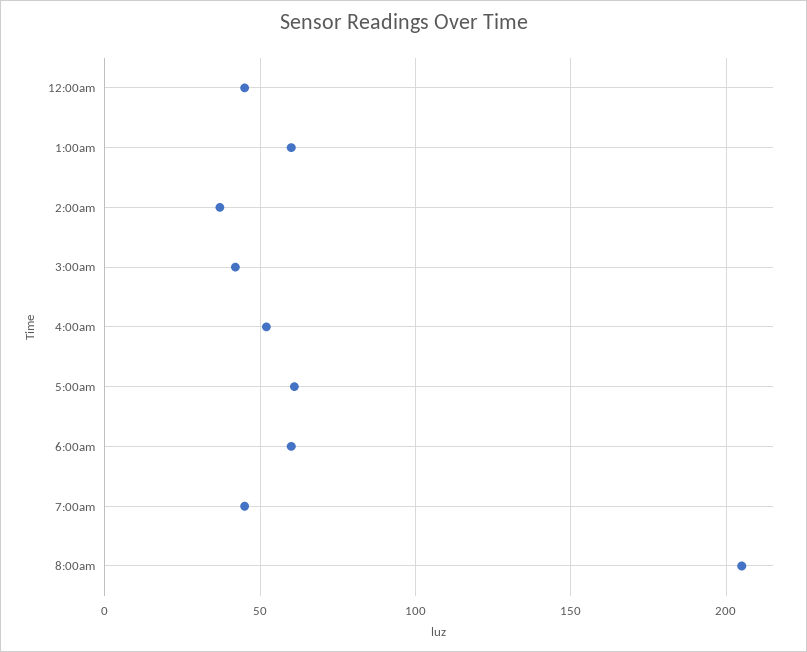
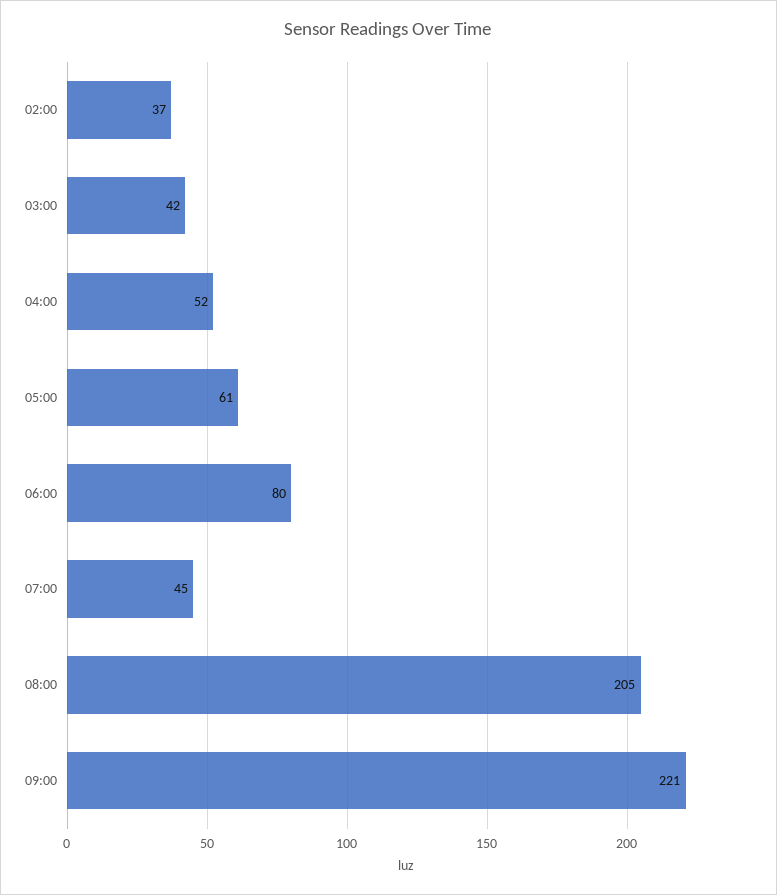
12:00am: 45 -> none
1:00am: 60 -> none
6:00am: 60 -> 80
09:00: none -> 221

